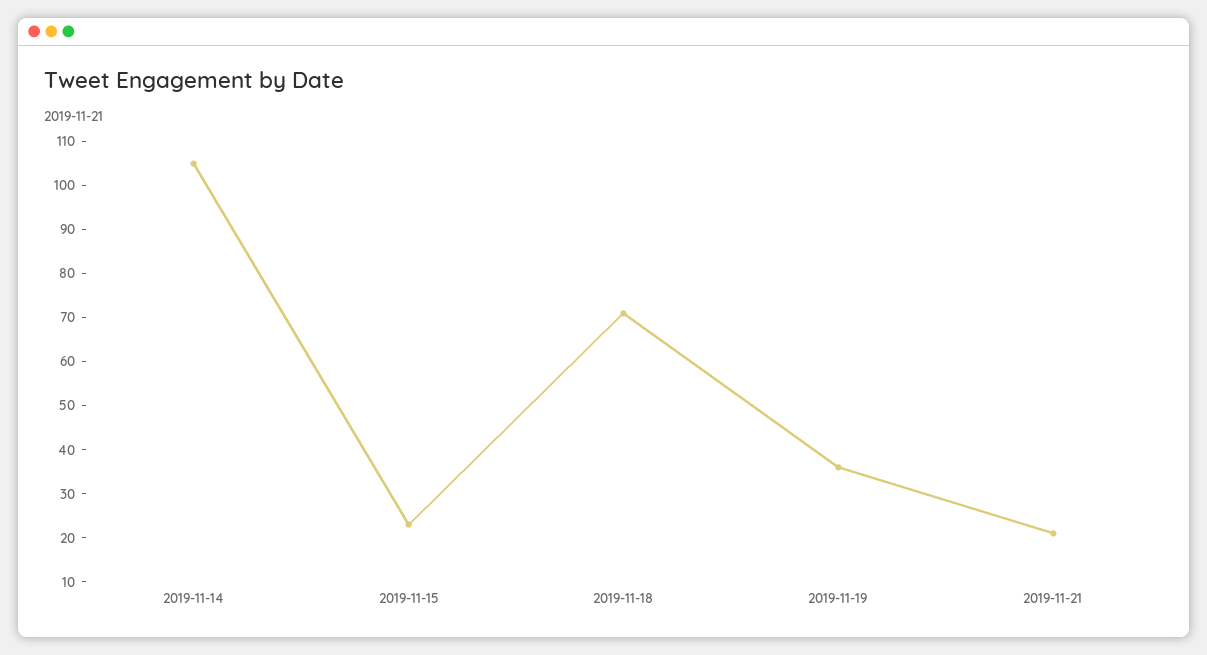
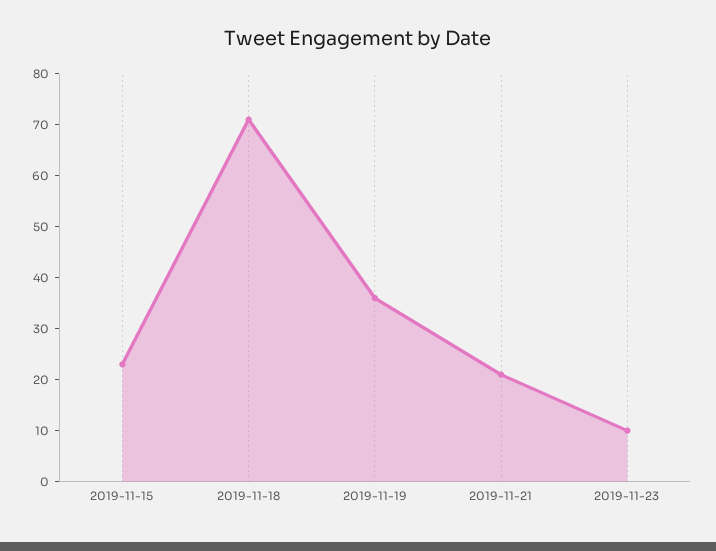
2019-11-14: 105 -> none
2019-11-23: none -> 10

